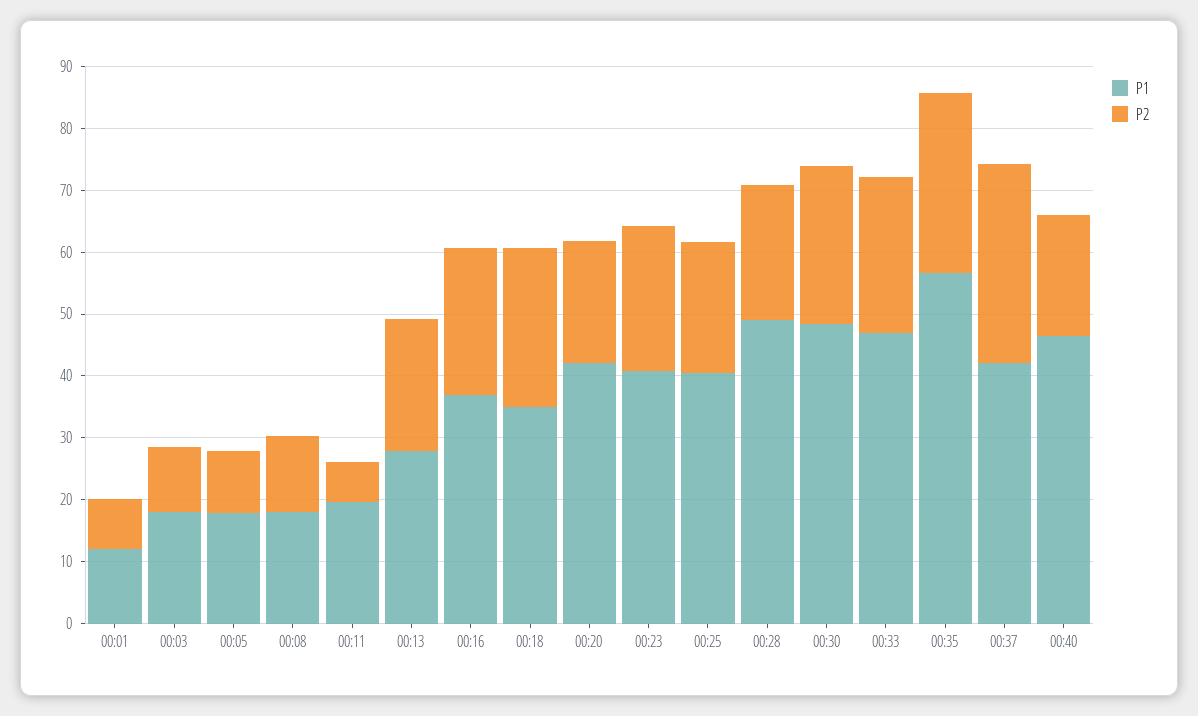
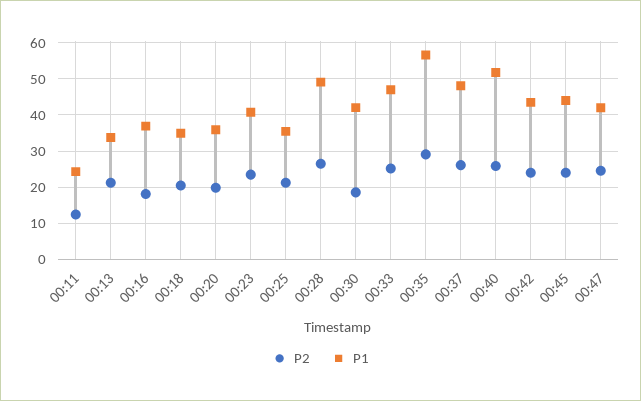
P1, 00:01: 12 -> none
P2, 00:01: 8 -> none
P1, 00:03: 18 -> none
P2, 00:03: 10 -> none
P1, 00:05: 18 -> none
P2, 00:05: 10 -> none
P1, 00:08: 18 -> none
P2, 00:08: 12 -> none
P1, 00:11: 20 -> 24
P2, 00:11: 6 -> 12
P1, 00:13: 28 -> 34
P2, 00:16: 24 -> 18
P2, 00:18: 26 -> 20
P1, 00:20: 42 -> 36
P1, 00:25: 40 -> 36
P2, 00:28: 22 -> 26
P1, 00:30: 48 -> 42
P2, 00:30: 26 -> 18
P1, 00:37: 42 -> 48
P2, 00:37: 32 -> 26
P1, 00:40: 46 -> 52
P2, 00:40: 20 -> 26
P2, 00:42: none -> 24
P1, 00:42: none -> 44
P2, 00:45: none -> 24
P1, 00:45: none -> 44
P2, 00:47: none -> 24
P1, 00:47: none -> 42

